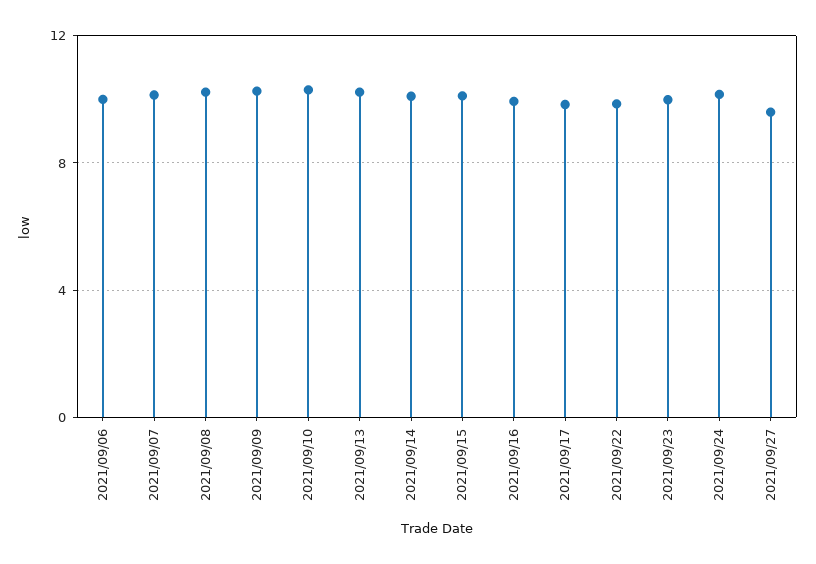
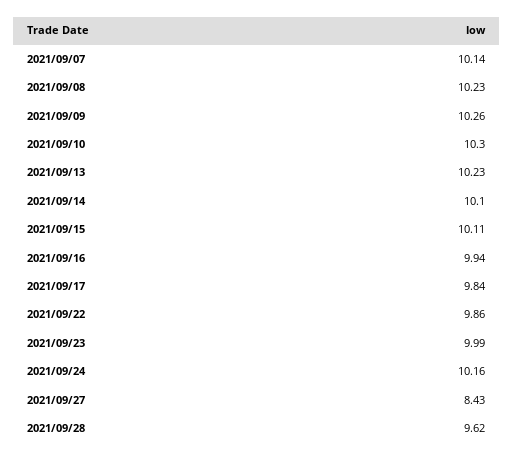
2021/09/06: 10 -> none
2021/09/27: 9.5 -> 8.43
2021/09/28: none -> 9.62

